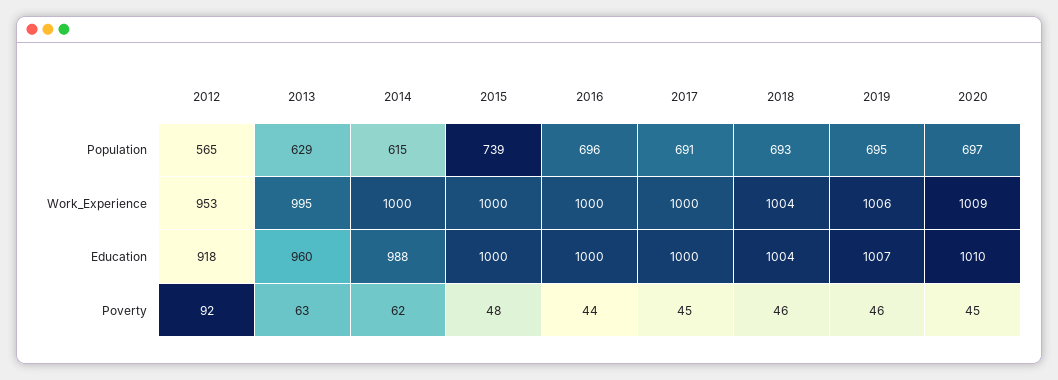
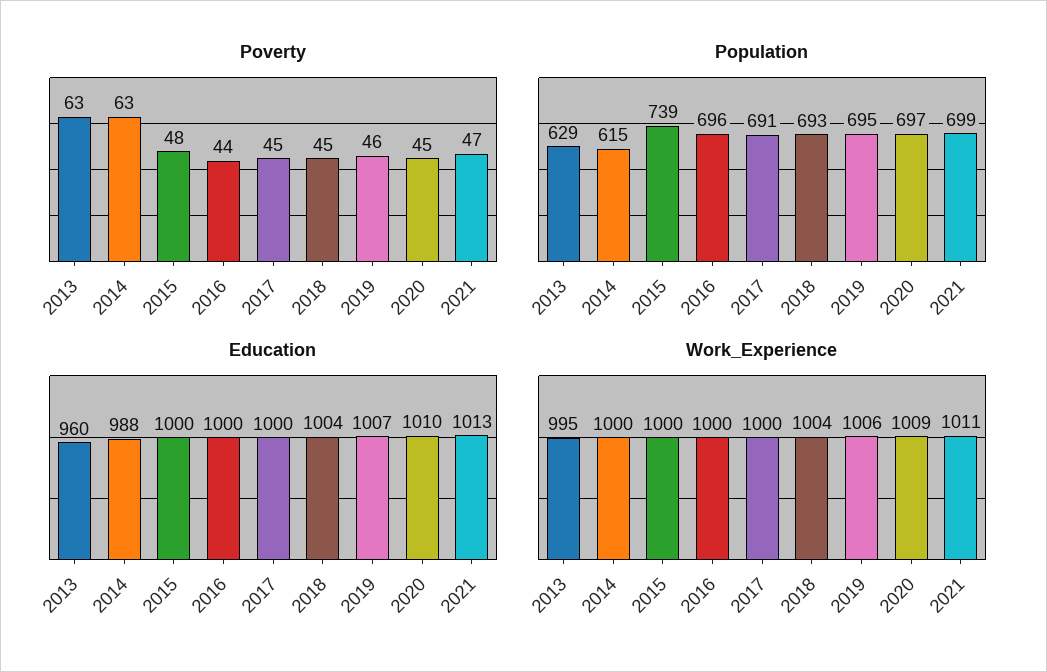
Population, 2012: 565 -> none
Work_Experience, 2012: 953 -> none
Education, 2012: 918 -> none
Poverty, 2012: 92 -> none
Poverty, 2014: 62 -> 63
Poverty, 2018: 46 -> 45
Poverty, 2021: none -> 47
Population, 2021: none -> 699
Education, 2021: none -> 1013
Work_Experience, 2021: none -> 1011

